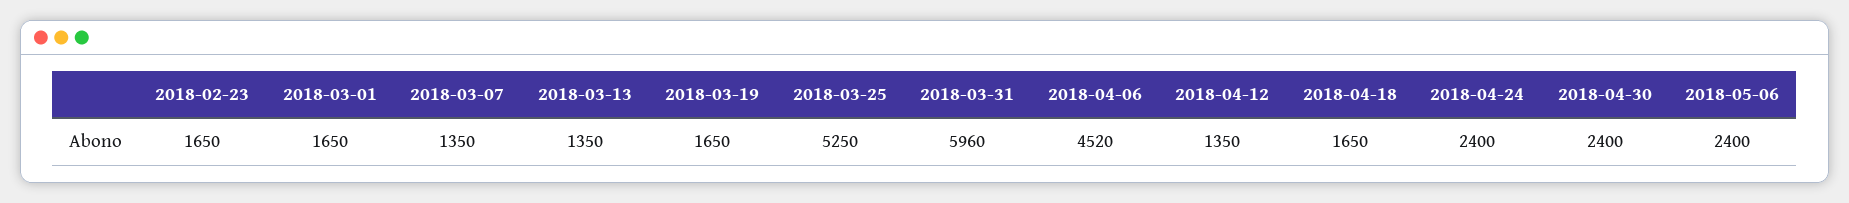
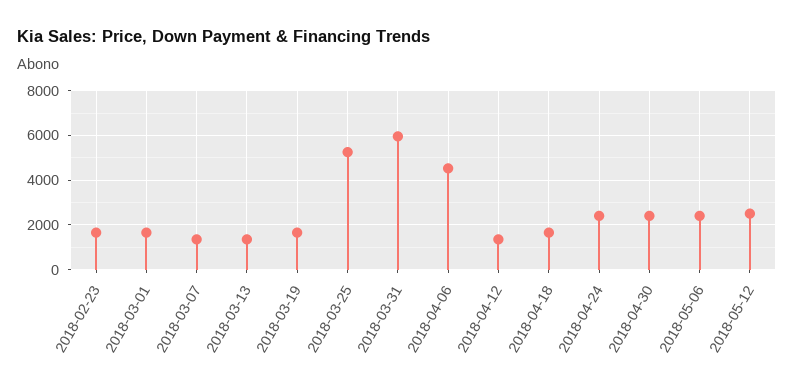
2018-05-12: none -> 2500

